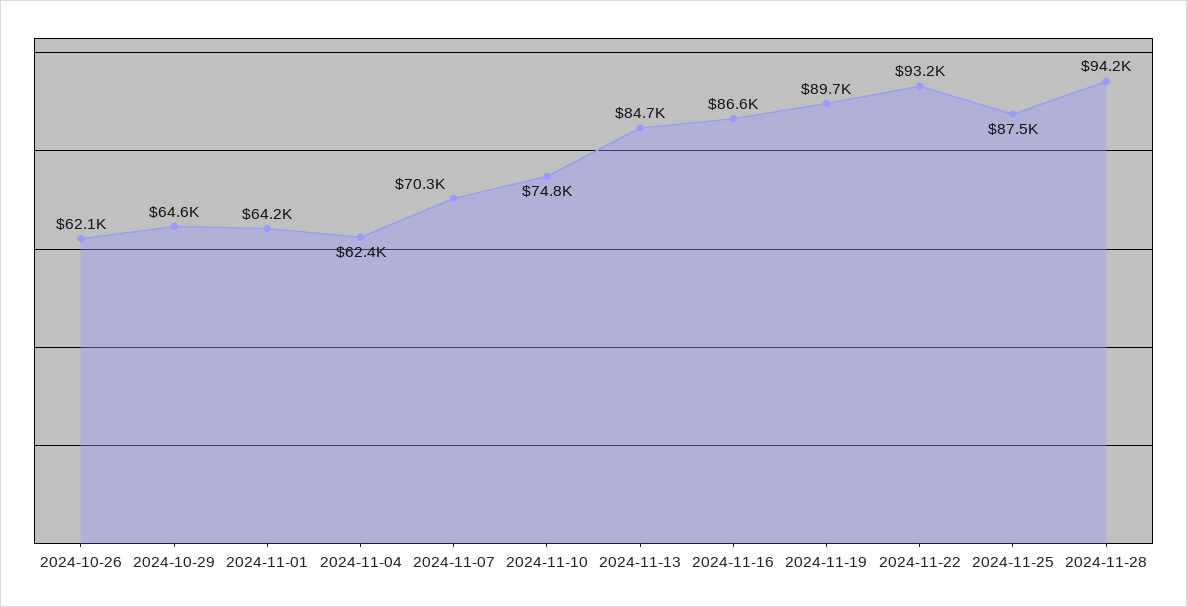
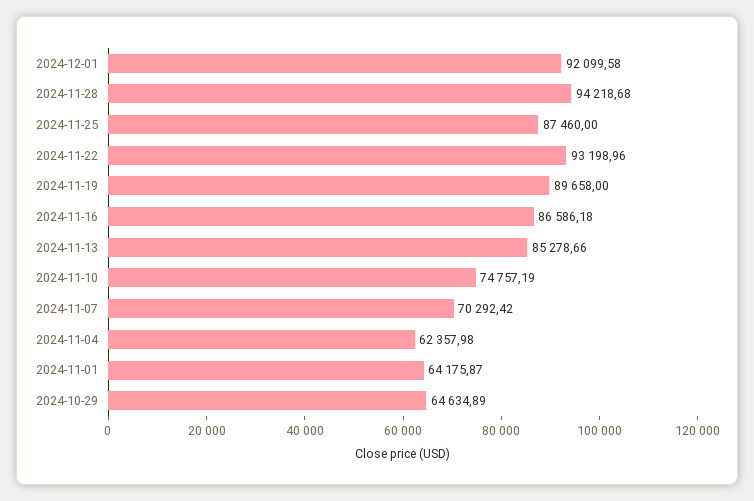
2024-10-26: 62100 -> none
2024-11-13: 84700 -> 85278.66
2024-12-01: none -> 92099.58

